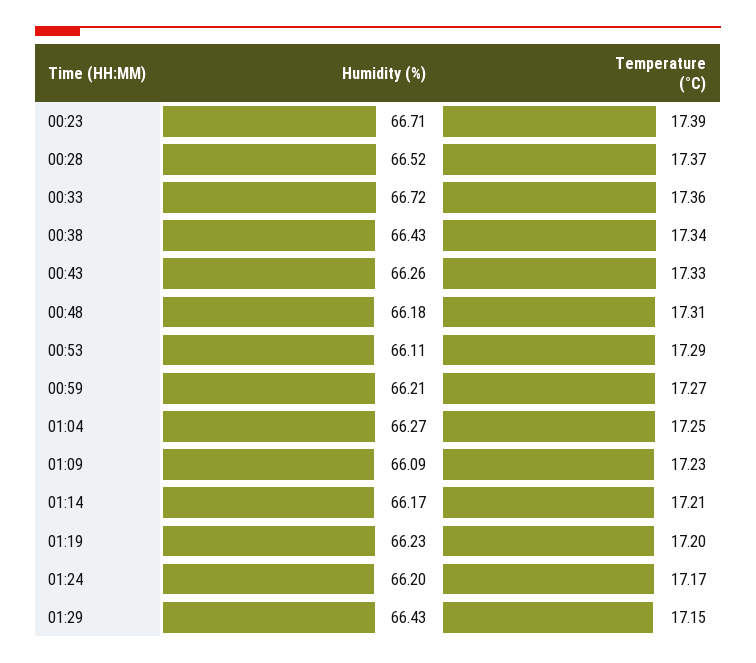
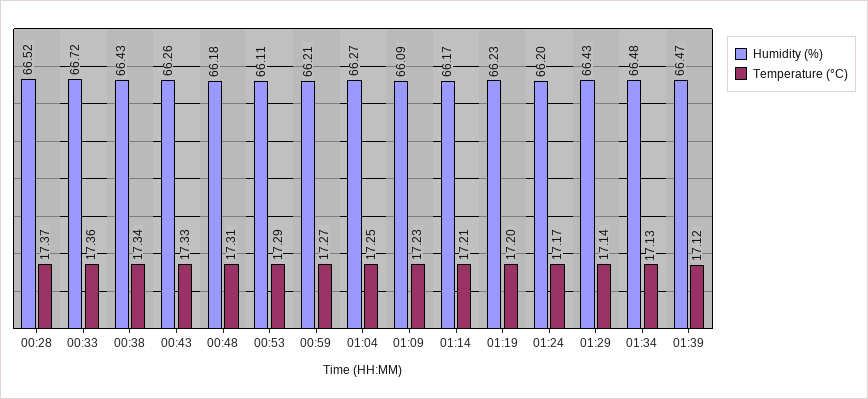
Humidity (%), 00:23: 66.71 -> none
Temperature (°C), 00:23: 17.39 -> none
Temperature (°C), 01:29: 17.15 -> 17.14
Humidity (%), 01:34: none -> 66.48
Temperature (°C), 01:34: none -> 17.13
Humidity (%), 01:39: none -> 66.47
Temperature (°C), 01:39: none -> 17.12

